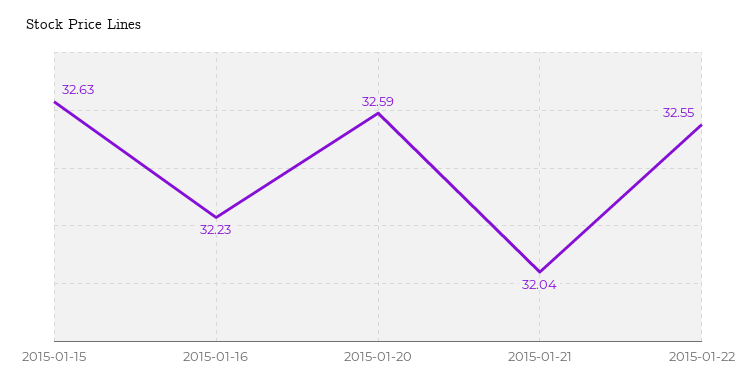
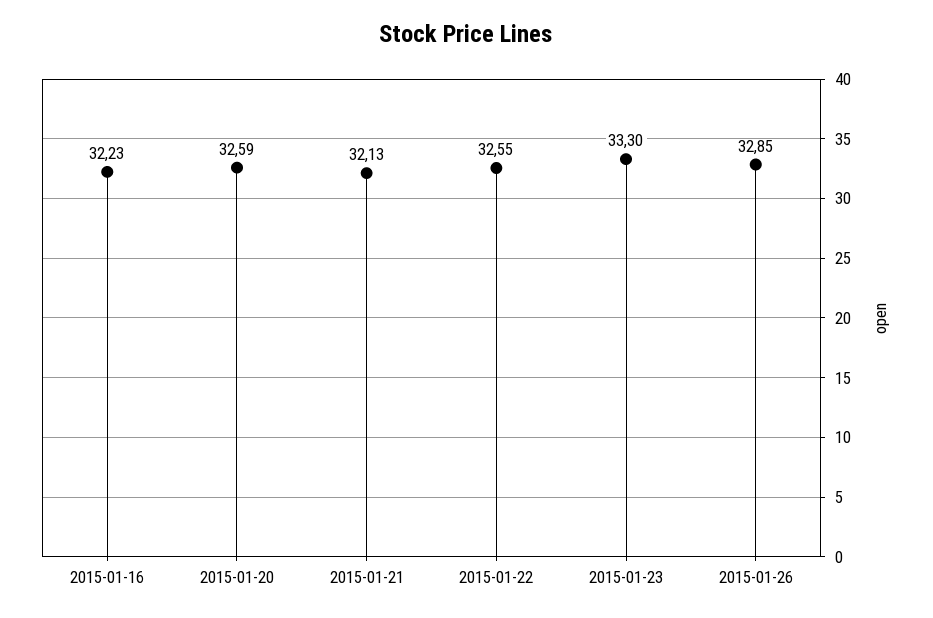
2015-01-15: 32.63 -> none
2015-01-21: 32.04 -> 32.13
2015-01-23: none -> 33.3
2015-01-26: none -> 32.85

